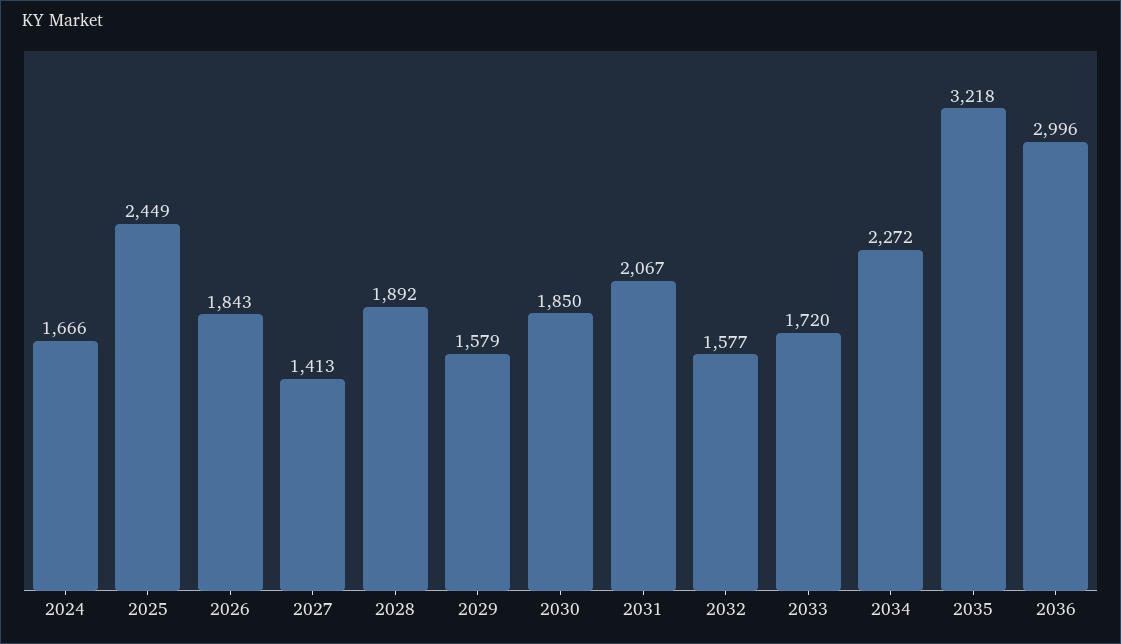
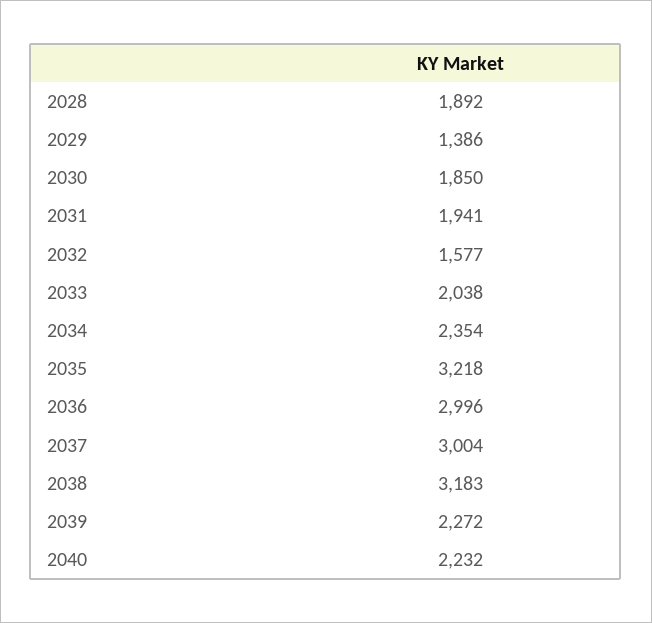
2024: 1666 -> none
2025: 2449 -> none
2026: 1843 -> none
2027: 1413 -> none
2029: 1579 -> 1386
2031: 2067 -> 1941
2033: 1720 -> 2038
2034: 2272 -> 2354
2037: none -> 3004
2038: none -> 3183
2039: none -> 2272
2040: none -> 2232

